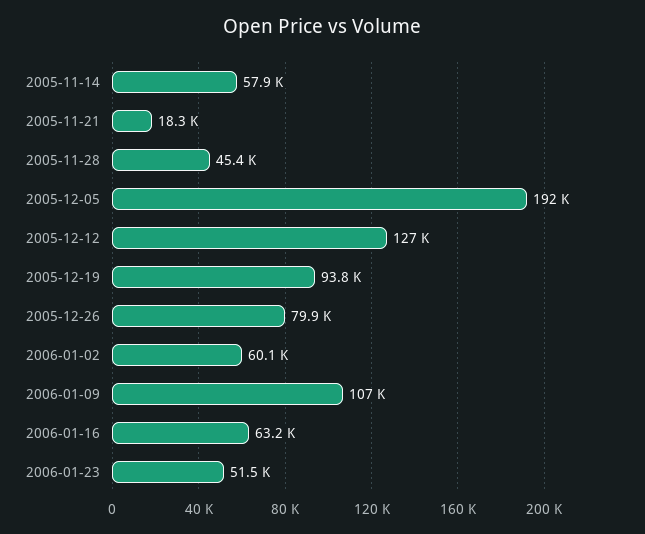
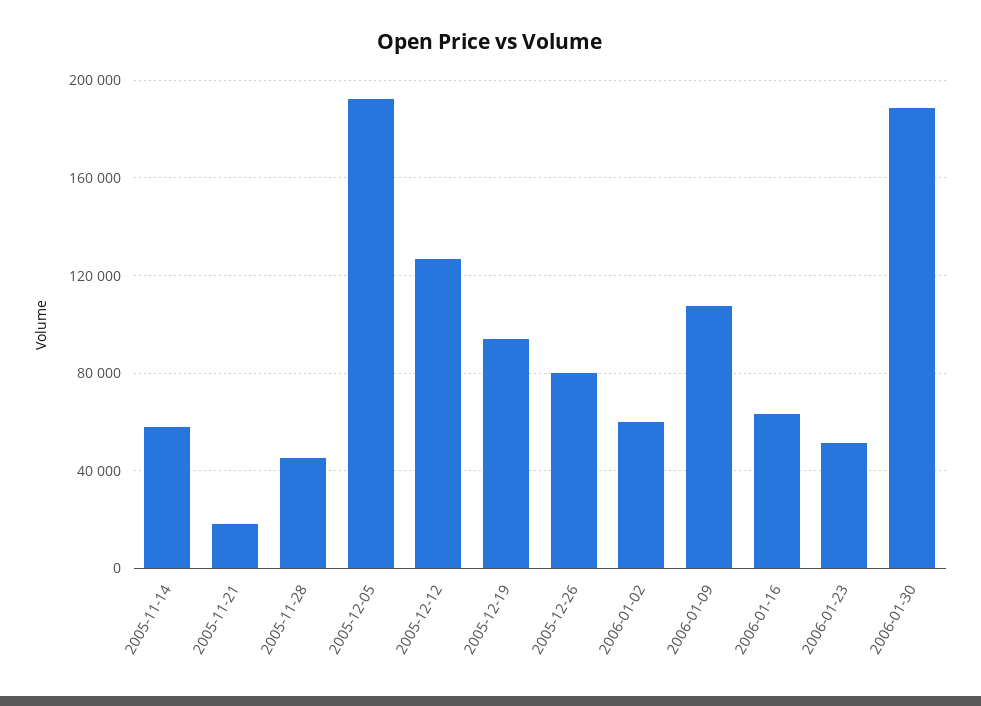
2006-01-30: none -> 190000

